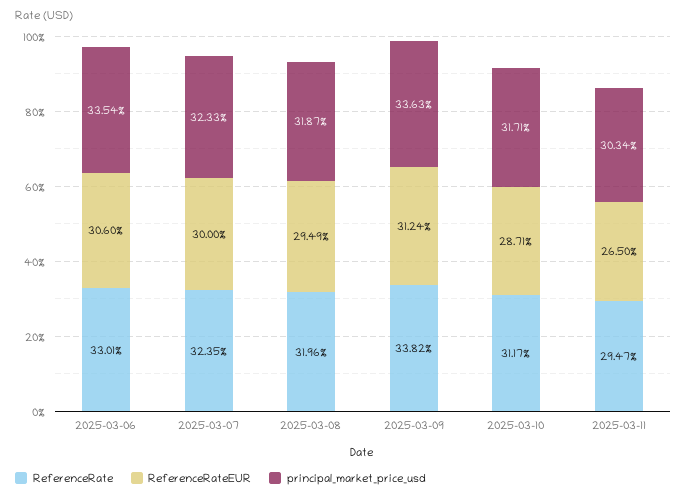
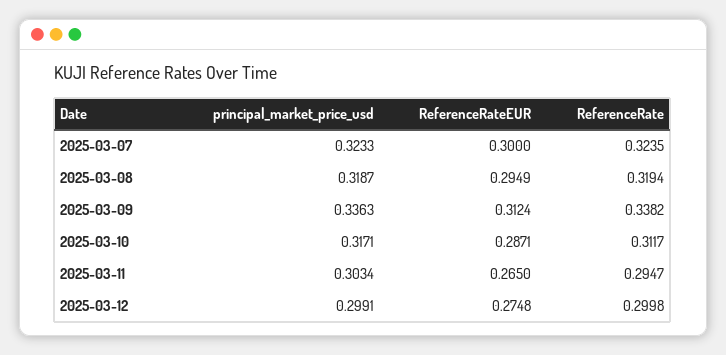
ReferenceRate, 2025-03-06: 0.3301 -> none
ReferenceRateEUR, 2025-03-06: 0.306 -> none
principal_market_price_usd, 2025-03-06: 0.3354 -> none
ReferenceRate, 2025-03-08: 0.3196 -> 0.3194
principal_market_price_usd, 2025-03-12: none -> 0.2991
ReferenceRateEUR, 2025-03-12: none -> 0.2748
ReferenceRate, 2025-03-12: none -> 0.2998

